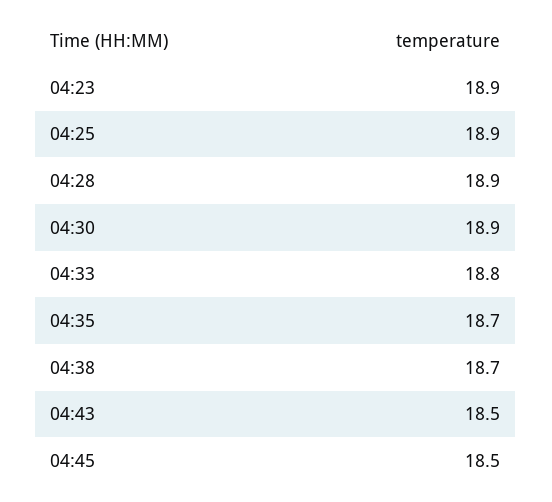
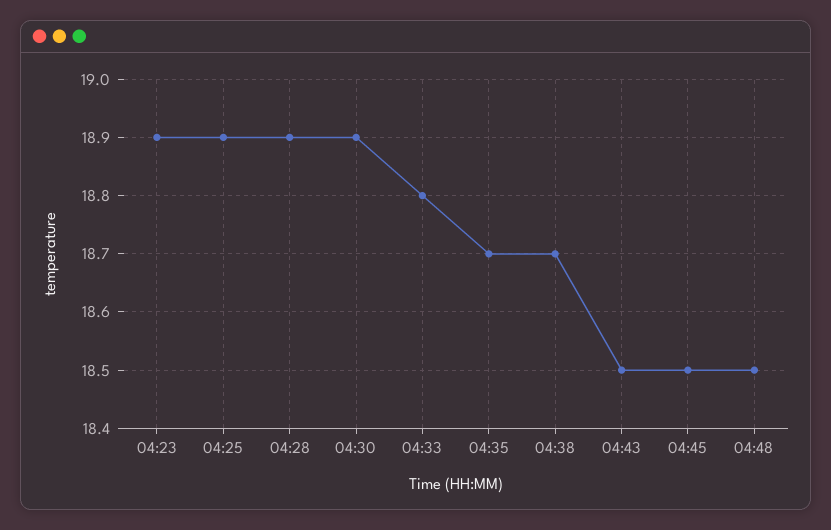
04:48: none -> 18.5

